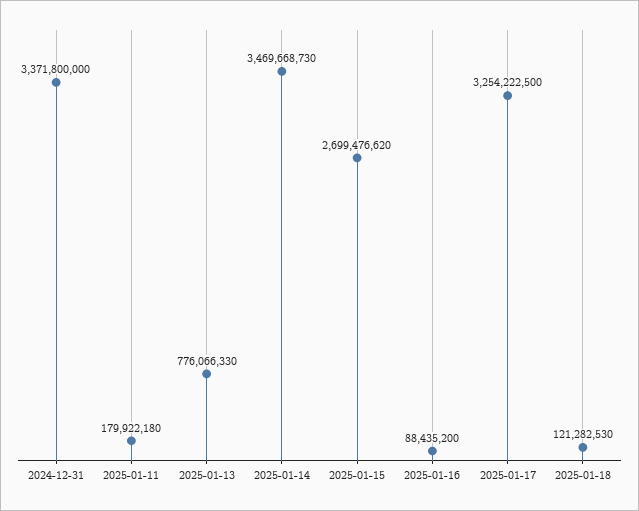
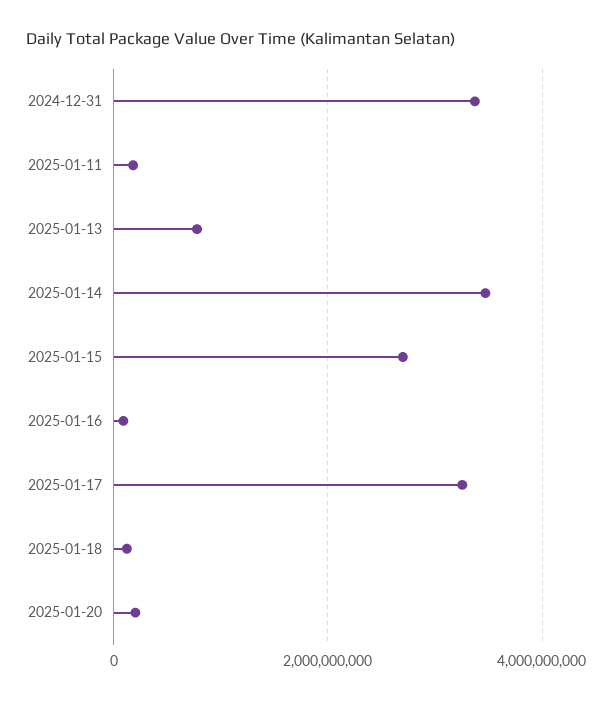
2025-01-20: none -> 200000000

